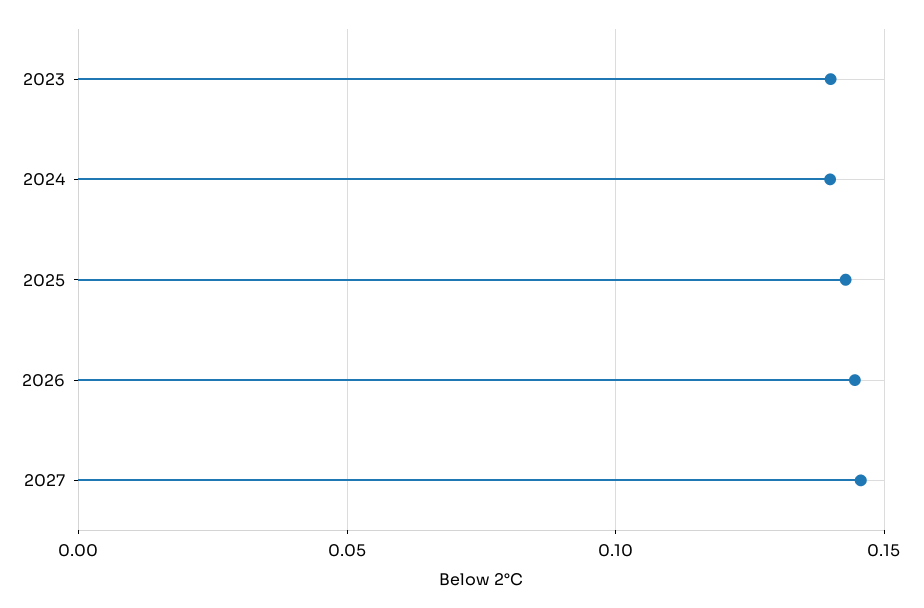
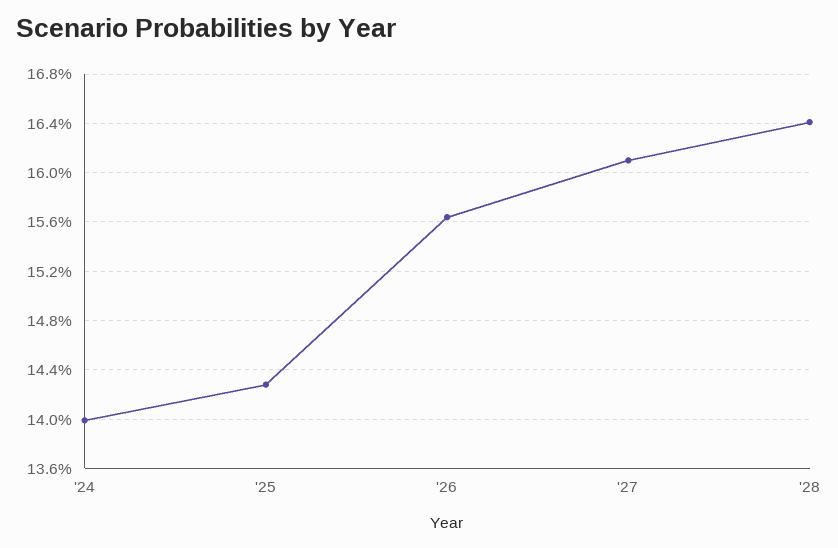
2023: 0.14 -> none
2026: 0.145 -> 0.1565
2027: 0.145 -> 0.161
'28: none -> 0.164

